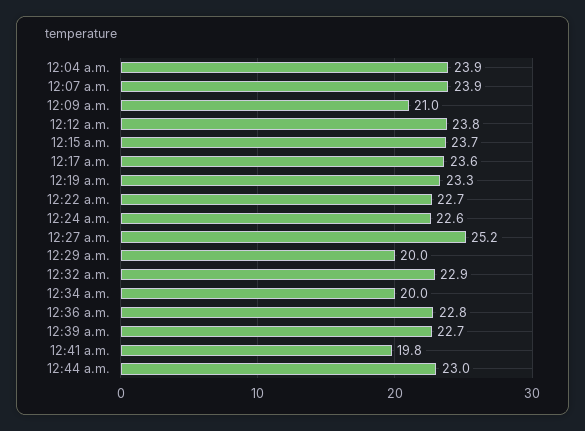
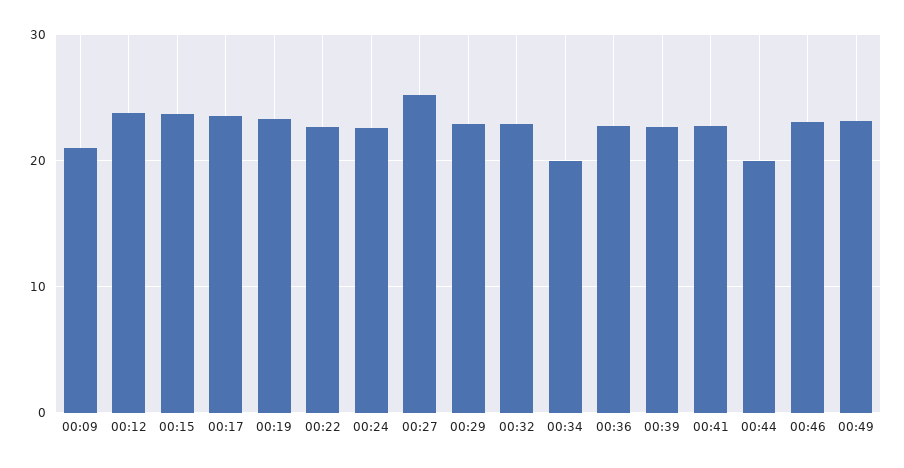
12:04 a.m.: 23.9 -> none
12:07 a.m.: 23.9 -> none
12:29 a.m.: 20 -> 23
12:41 a.m.: 19.8 -> 23
12:44 a.m.: 23 -> 20
00:46: none -> 23
00:49: none -> 23

